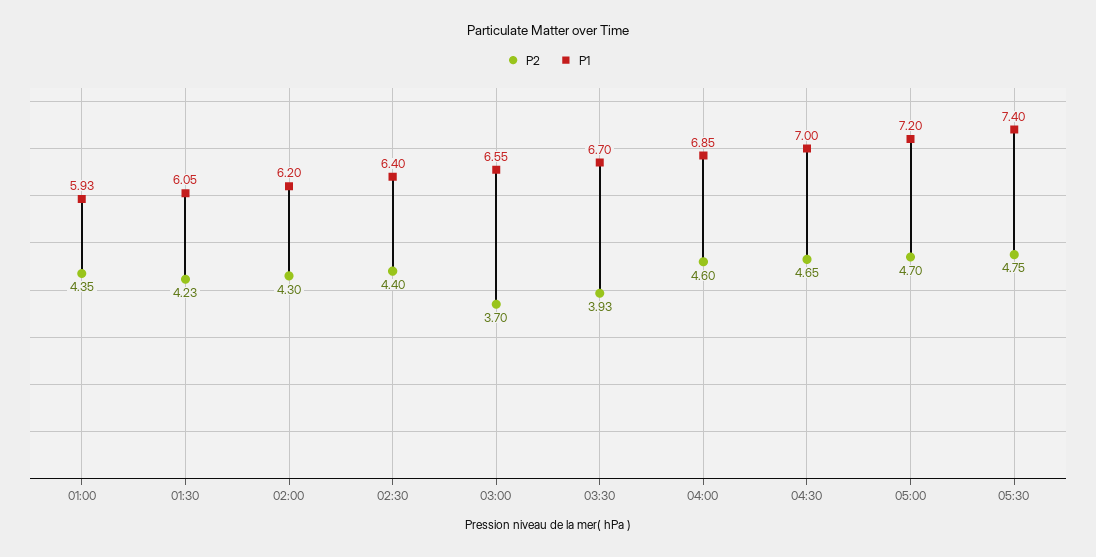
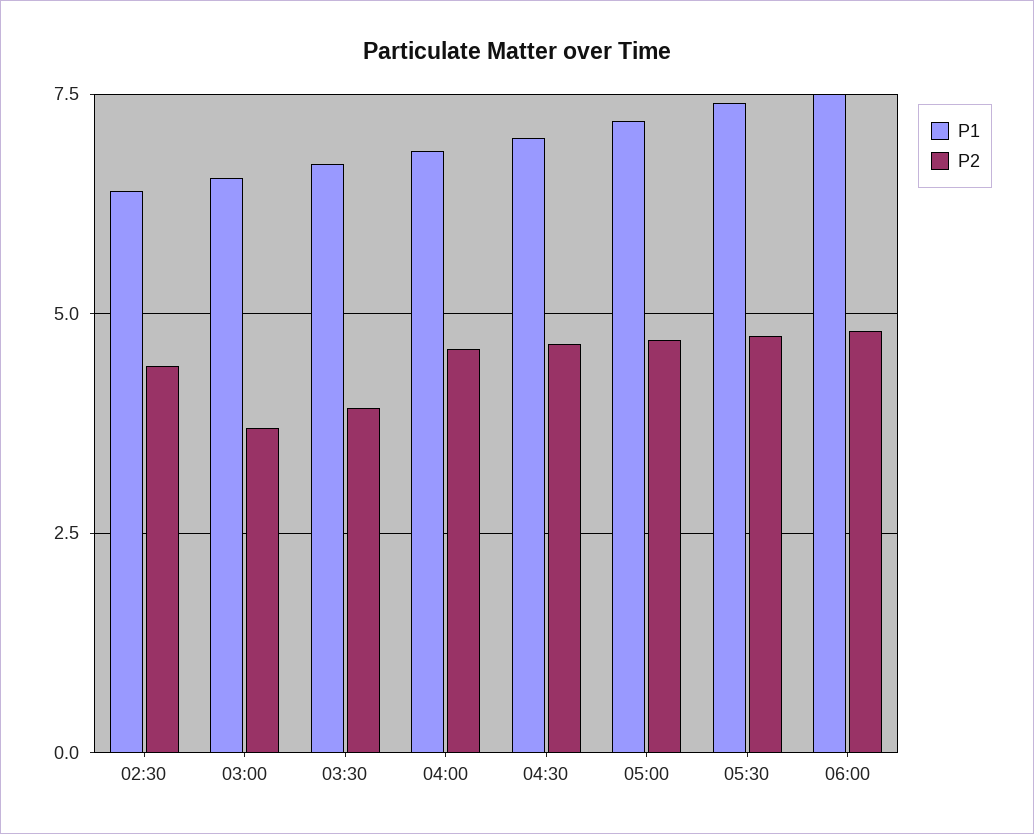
P2, 01:00: 4.35 -> none
P1, 01:00: 5.93 -> none
P2, 01:30: 4.23 -> none
P1, 01:30: 6.05 -> none
P2, 02:00: 4.3 -> none
P1, 02:00: 6.2 -> none
P1, 06:00: none -> 7.5
P2, 06:00: none -> 4.75

